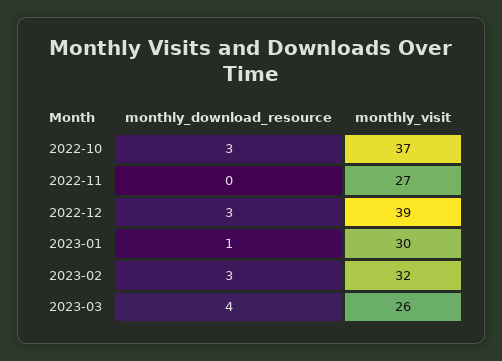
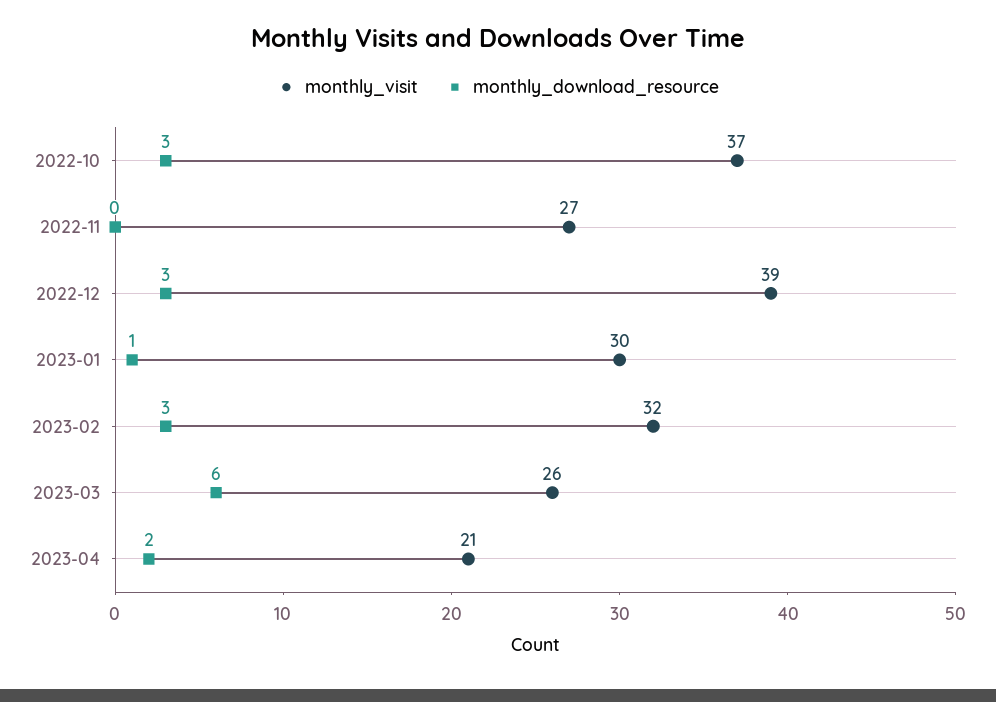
monthly_download_resource, 2023-03: 4 -> 6
monthly_visit, 2023-04: none -> 21
monthly_download_resource, 2023-04: none -> 2

